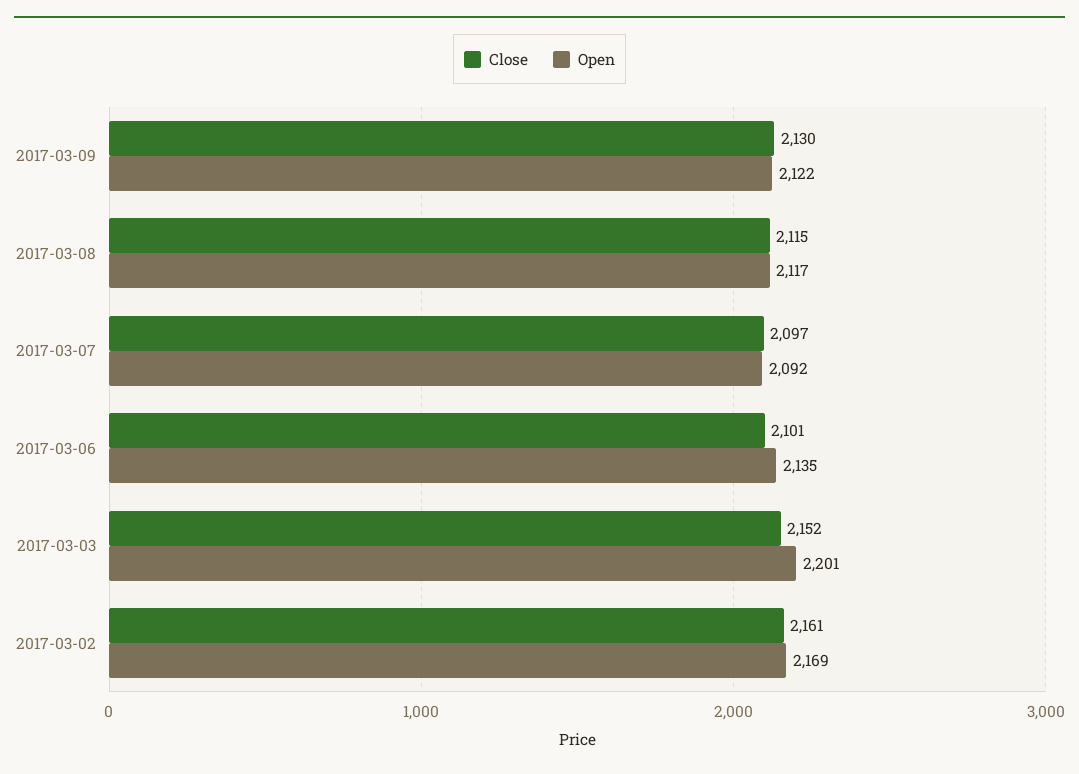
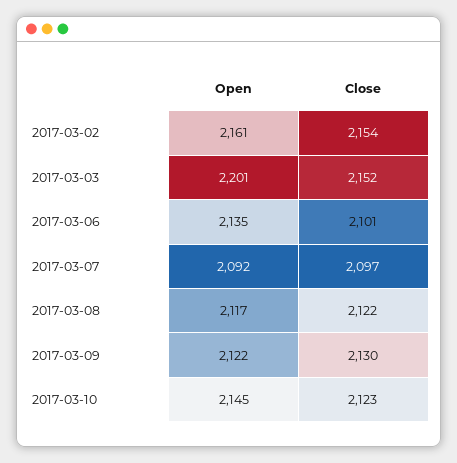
Close, 2017-03-08: 2115 -> 2122
Close, 2017-03-02: 2161 -> 2154
Open, 2017-03-02: 2169 -> 2161
Open, 2017-03-10: none -> 2145
Close, 2017-03-10: none -> 2123

